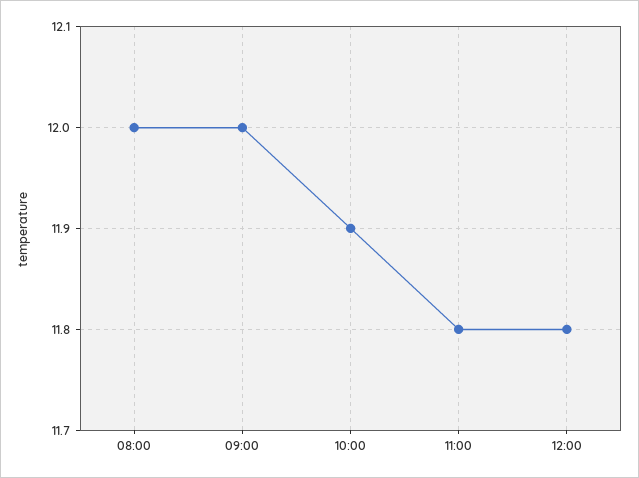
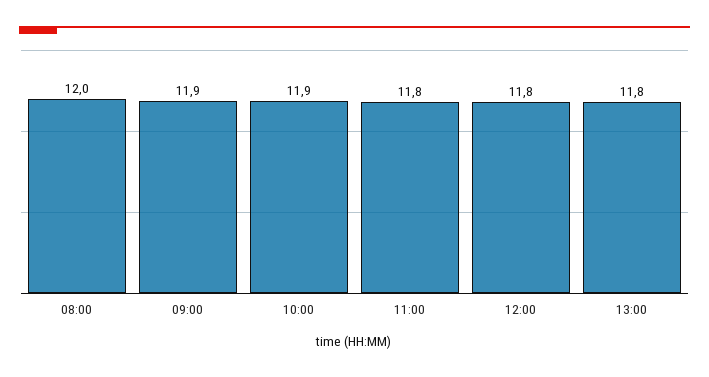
09:00: 12 -> 11.9
13:00: none -> 11.8

